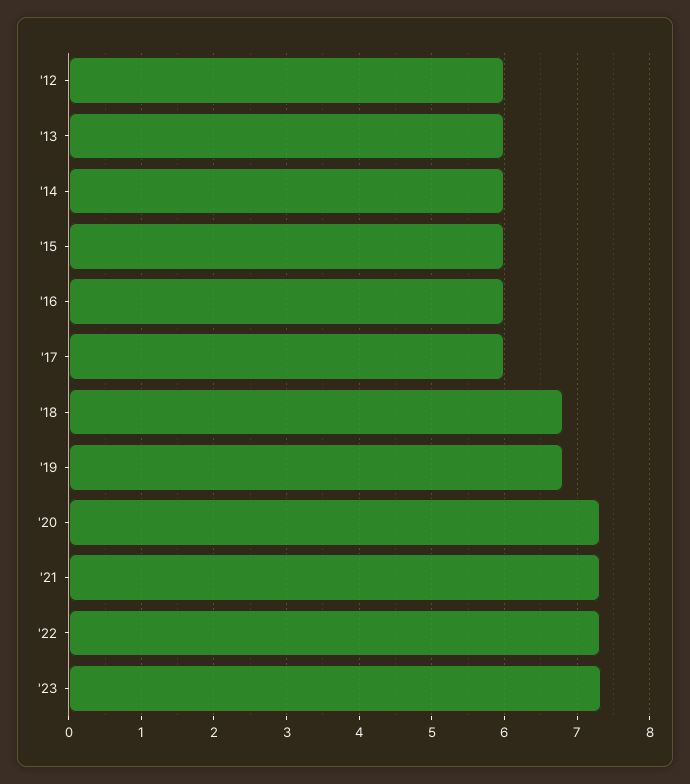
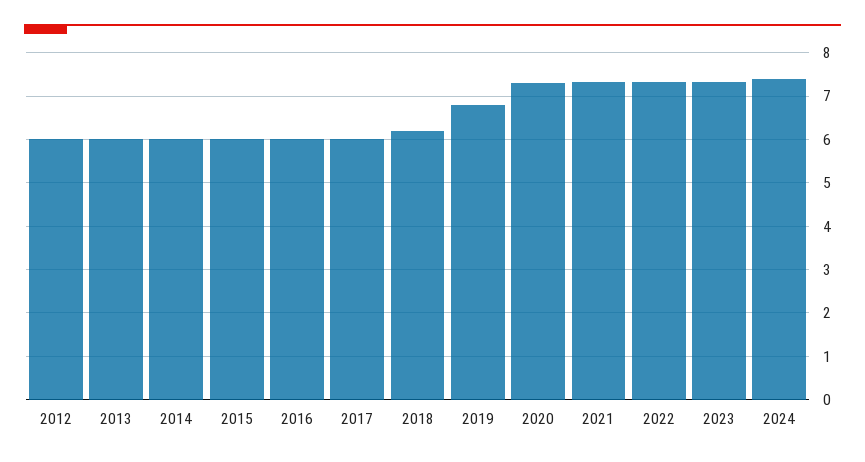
'18: 6.8 -> 6.2
2024: none -> 7.4

